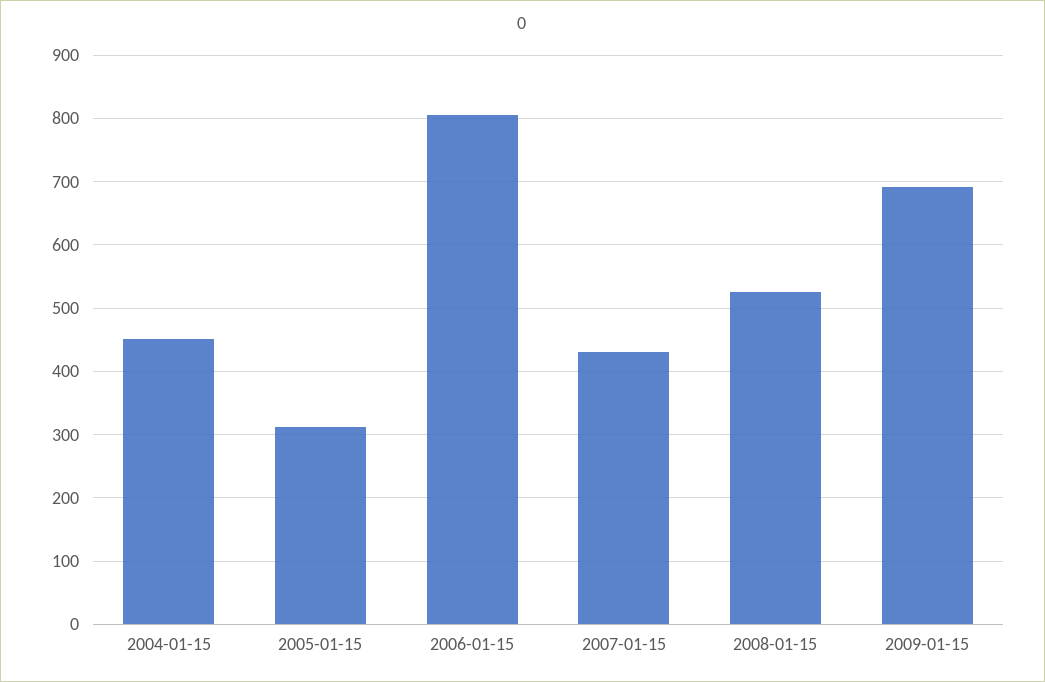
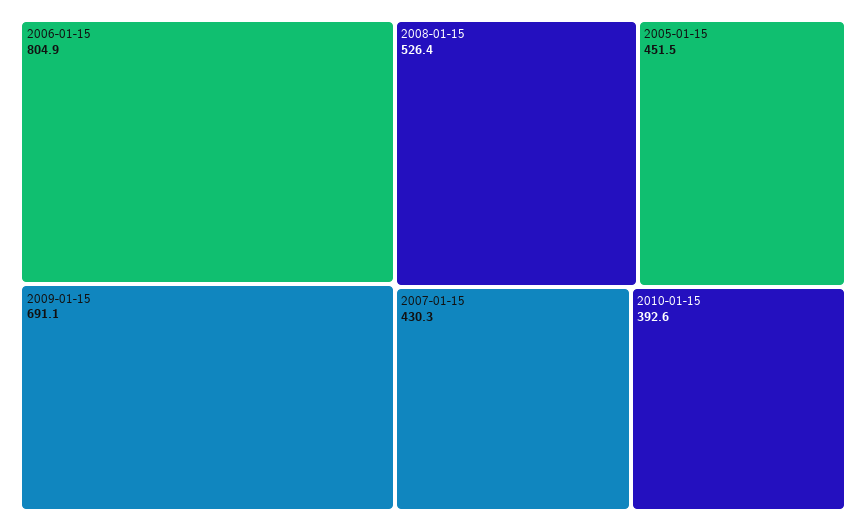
2004-01-15: 450 -> none
2005-01-15: 310 -> 451.5
2010-01-15: none -> 392.6

